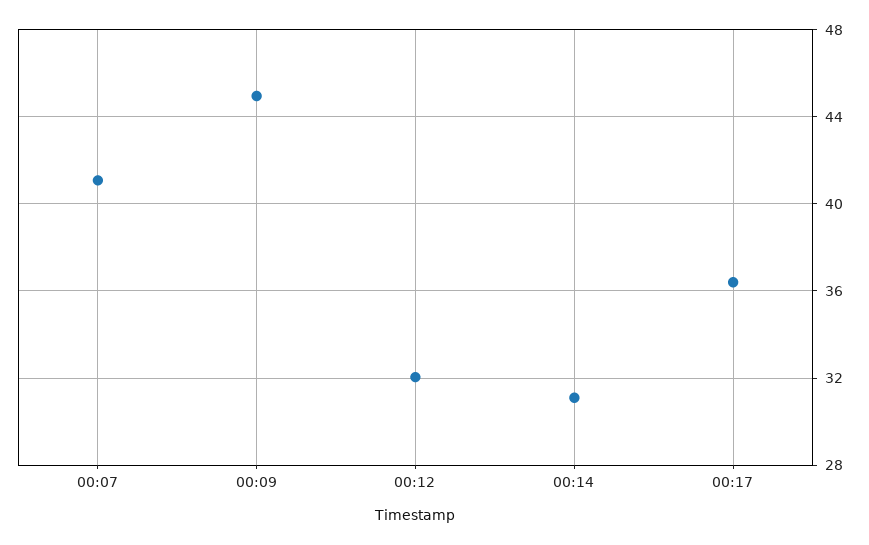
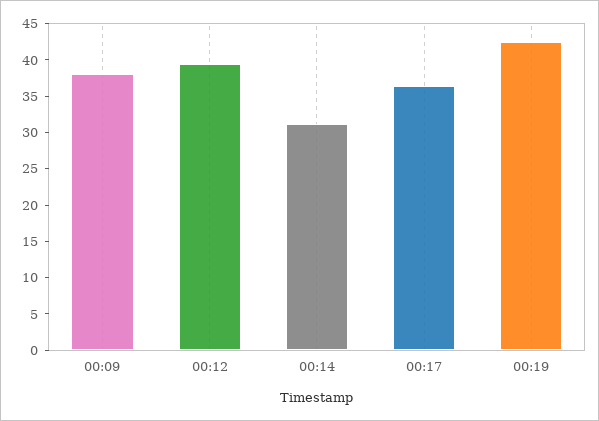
00:07: 41 -> none
00:09: 45 -> 37.5
00:12: 32 -> 40
00:19: none -> 42.5

